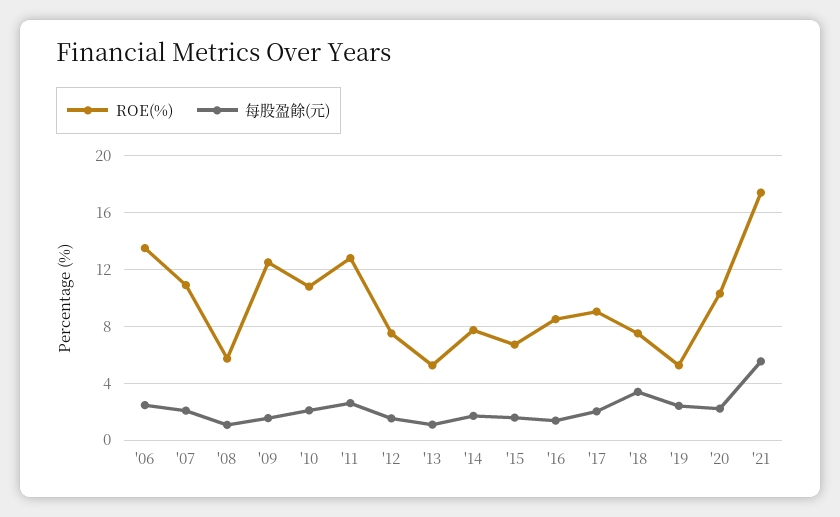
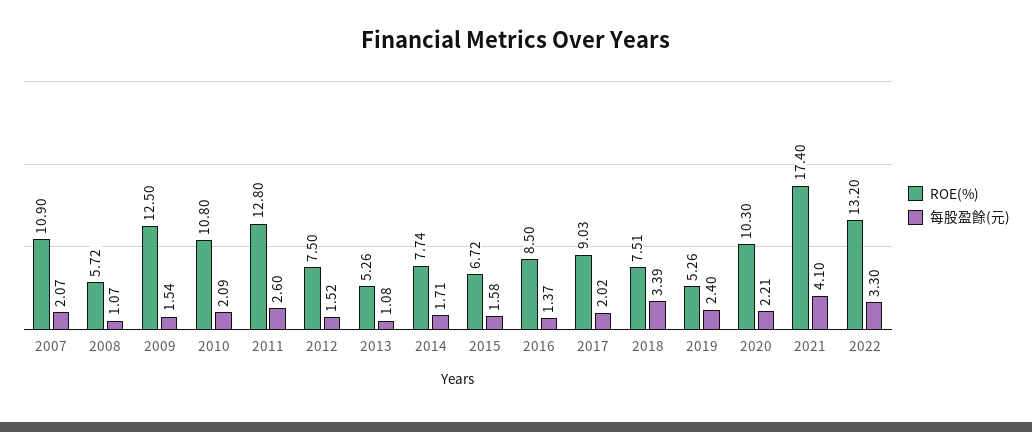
ROE(%), '06: 13.5 -> none
每股盈餘(元), '06: 2.5 -> none
每股盈餘(元), '21: 5.5 -> 4.1
ROE(%), 2022: none -> 13.2
每股盈餘(元), 2022: none -> 3.3

